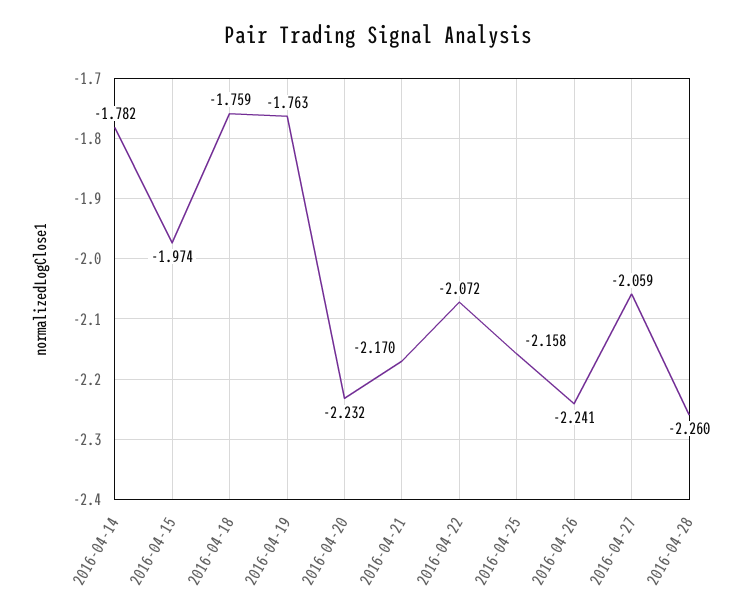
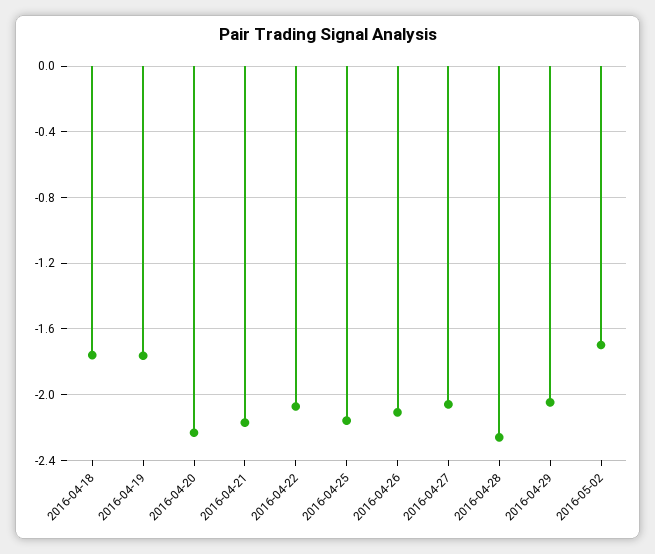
2016-04-14: -1.782 -> none
2016-04-15: -1.974 -> none
2016-04-26: -2.241 -> -2.1
2016-04-29: none -> -2.05
2016-05-02: none -> -1.7

